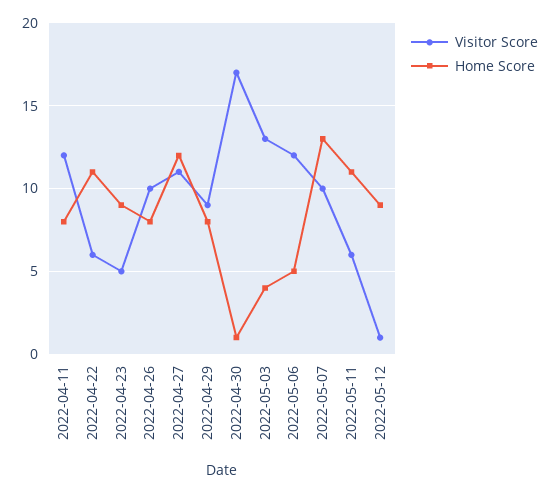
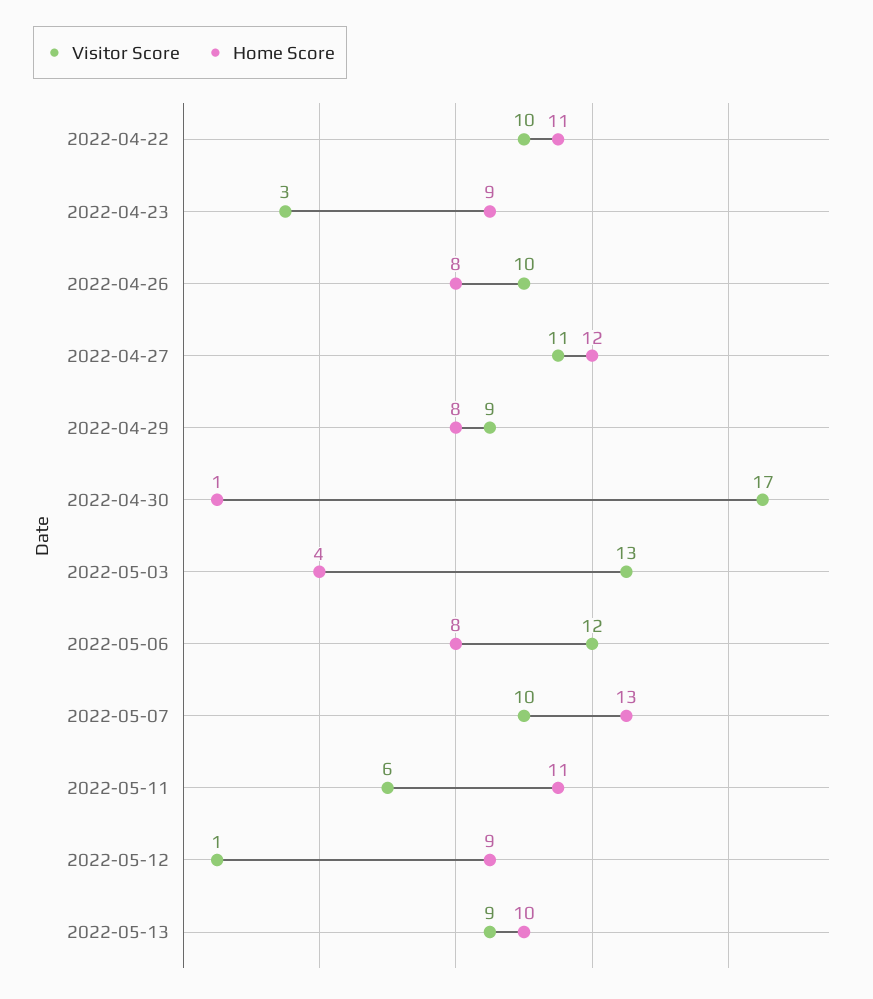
Visitor Score, 2022-04-11: 12 -> none
Home Score, 2022-04-11: 8 -> none
Visitor Score, 2022-04-22: 6 -> 10
Visitor Score, 2022-04-23: 5 -> 3
Home Score, 2022-05-06: 5 -> 8
Visitor Score, 2022-05-13: none -> 9
Home Score, 2022-05-13: none -> 10

